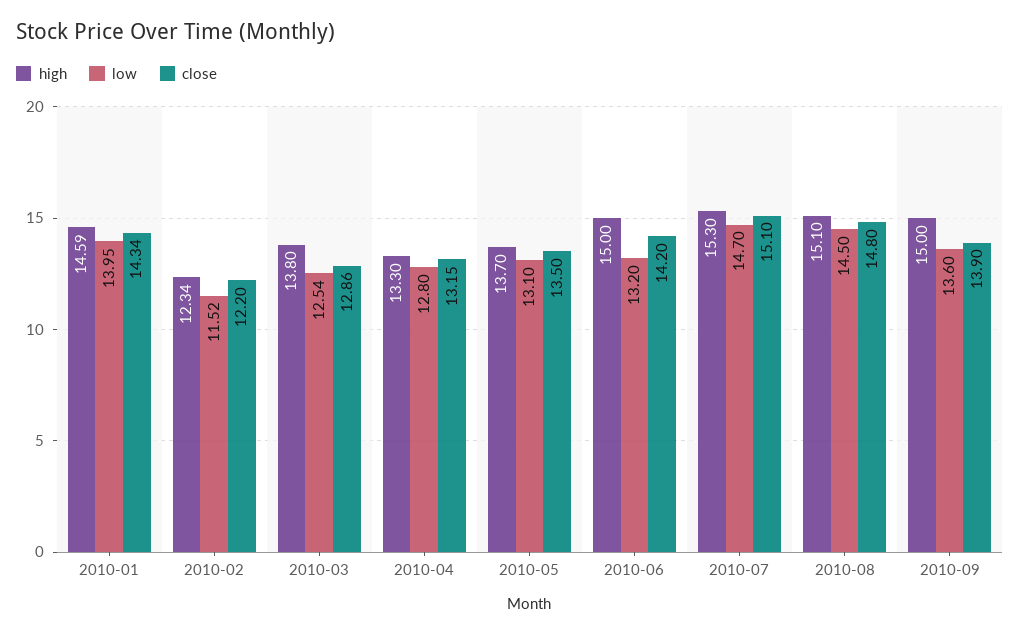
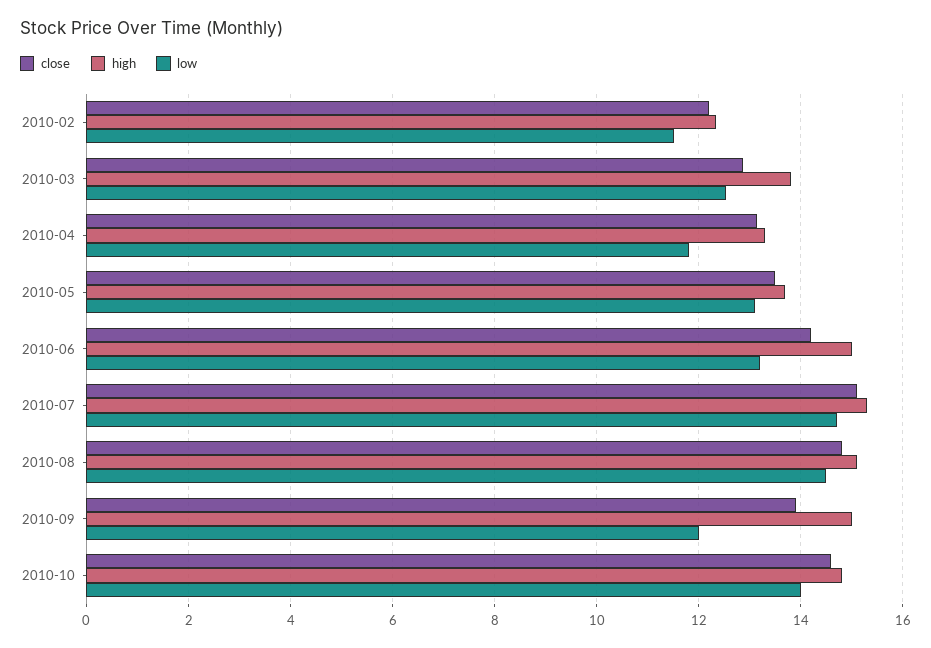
high, 2010-01: 14.59 -> none
low, 2010-01: 13.95 -> none
close, 2010-01: 14.34 -> none
low, 2010-04: 12.8 -> 11.8
low, 2010-09: 13.6 -> 12
close, 2010-10: none -> 14.6
high, 2010-10: none -> 14.8
low, 2010-10: none -> 14

